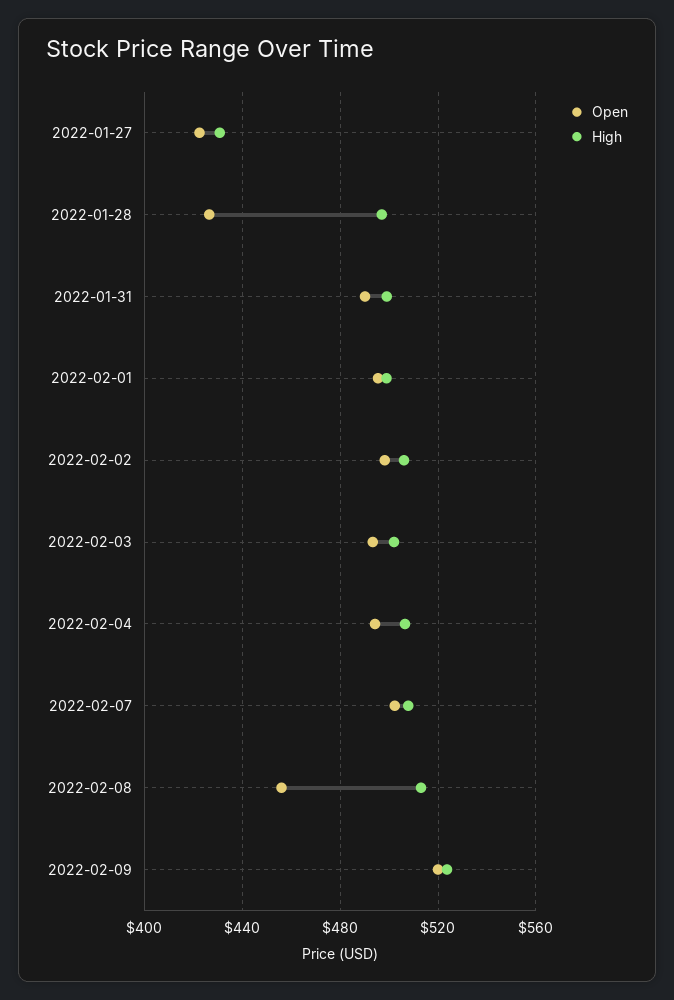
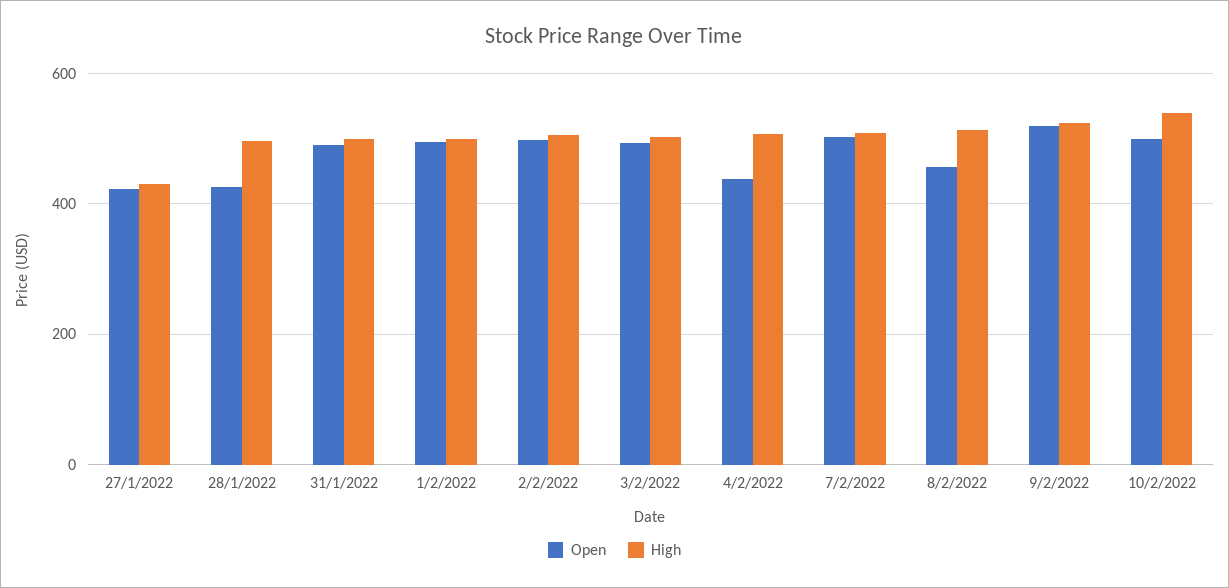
Open, 2022-02-04: 495 -> 440
Open, 10/2/2022: none -> 500
High, 10/2/2022: none -> 540

